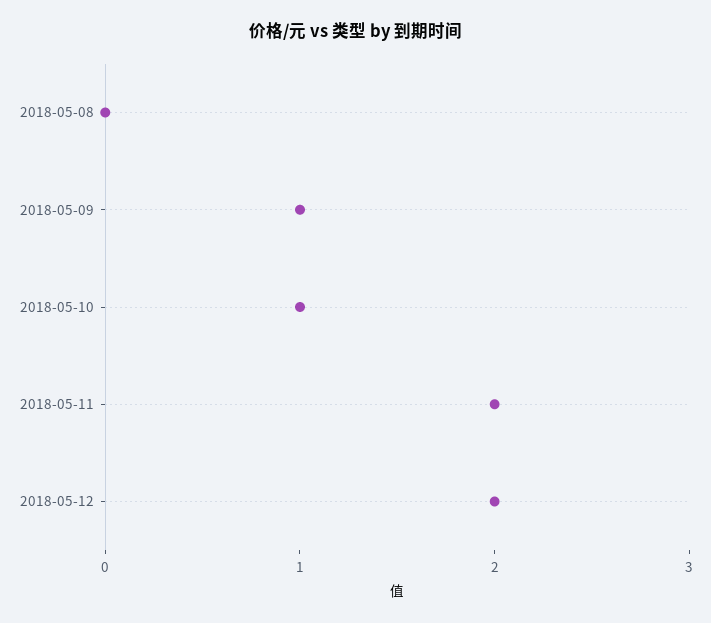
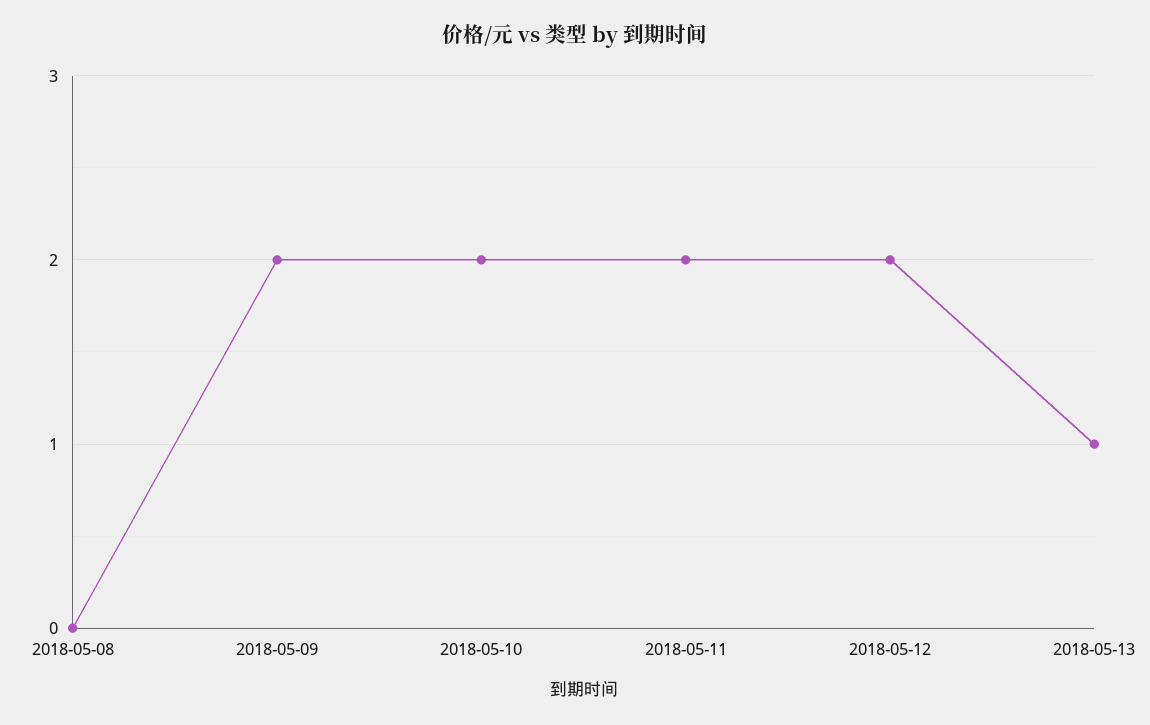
2018-05-09: 1 -> 2
2018-05-10: 1 -> 2
2018-05-13: none -> 1

